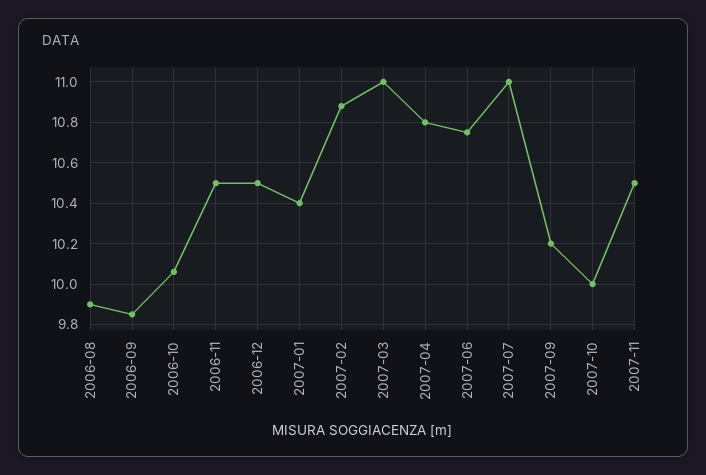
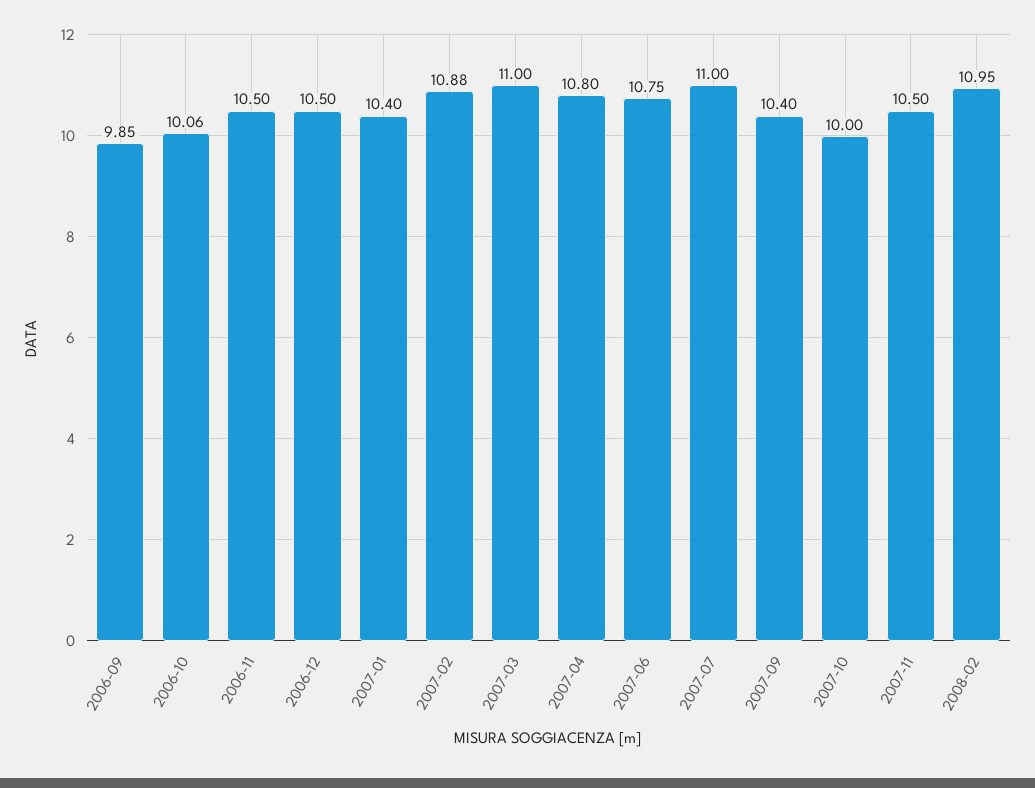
2006-08: 9.9 -> none
2007-09: 10.2 -> 10.4
2008-02: none -> 10.95

